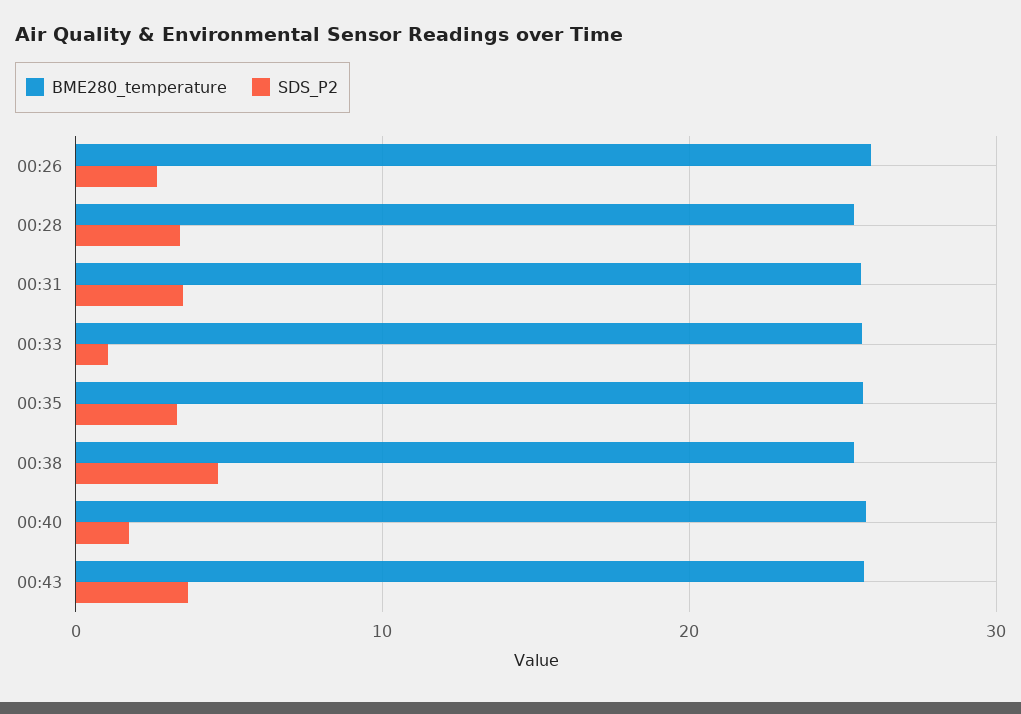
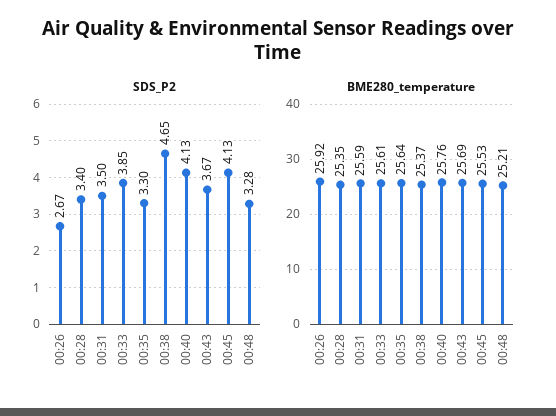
SDS_P2, 00:33: 1 -> 3.85
SDS_P2, 00:40: 2 -> 4.13
SDS_P2, 00:45: none -> 4.13
SDS_P2, 00:48: none -> 3.28
BME280_temperature, 00:45: none -> 25.53
BME280_temperature, 00:48: none -> 25.21

